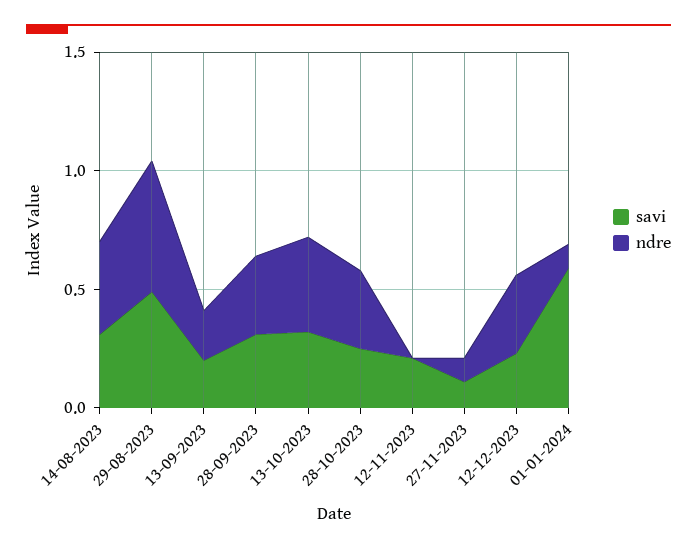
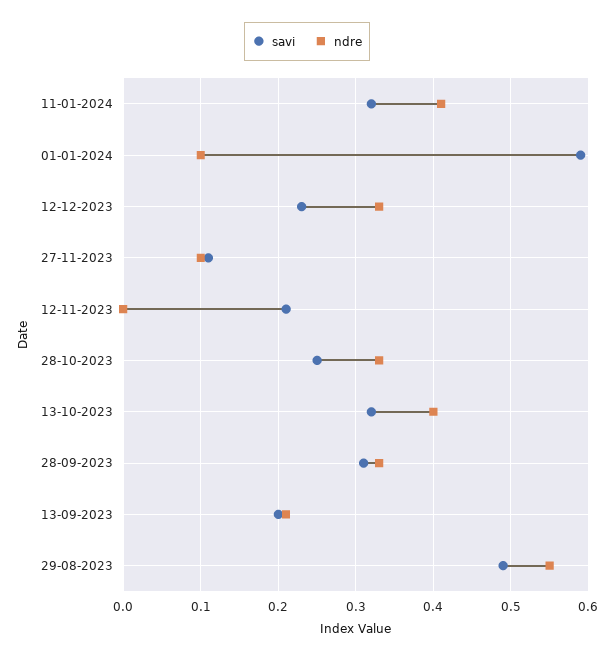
savi, 14-08-2023: 0.3 -> none
ndre, 14-08-2023: 0.4 -> none
savi, 11-01-2024: none -> 0.32
ndre, 11-01-2024: none -> 0.41

